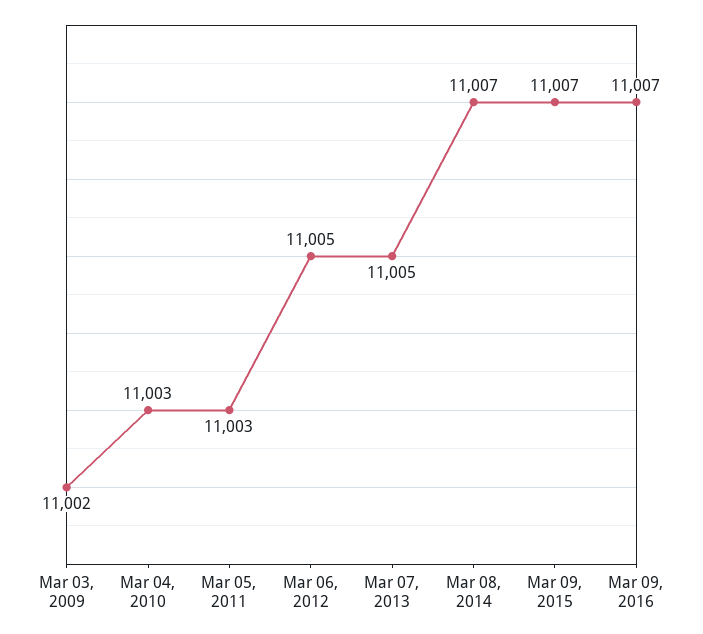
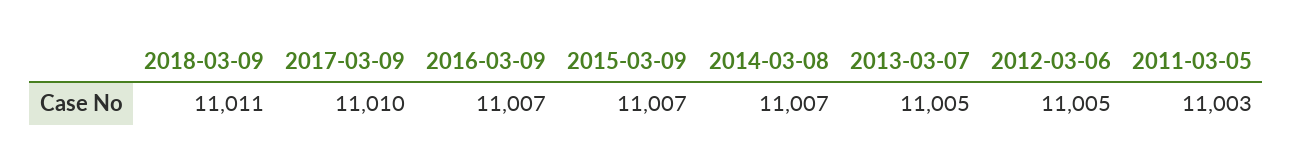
Mar 03, 2009: 11002 -> none
Mar 04, 2010: 11003 -> none
2018-03-09: none -> 11011
2017-03-09: none -> 11010

